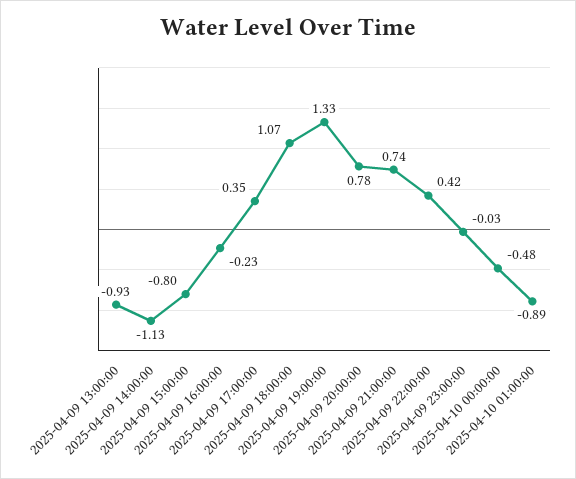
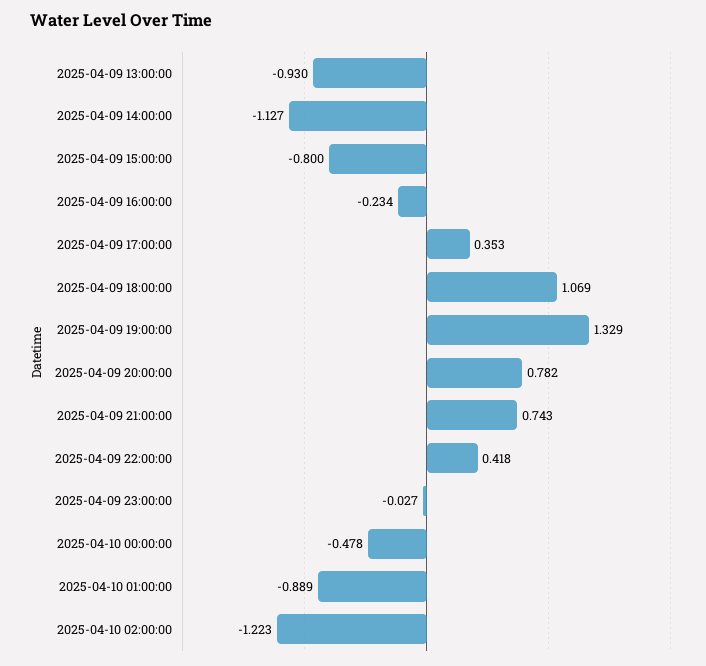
2025-04-10 02:00:00: none -> -1.223

